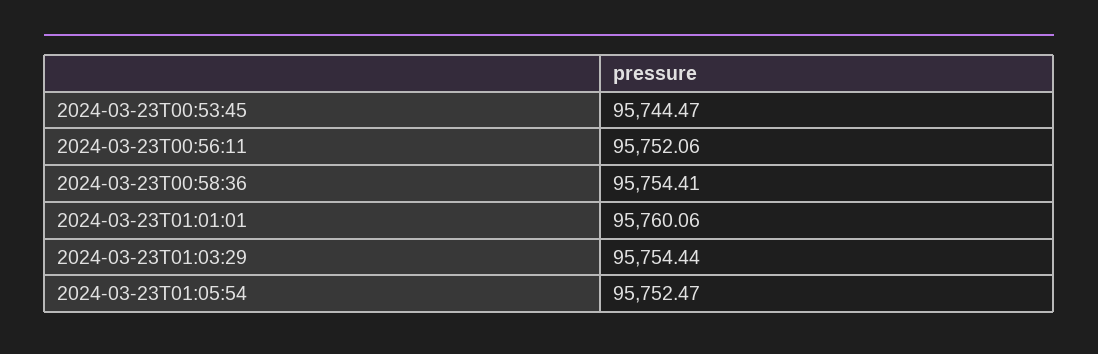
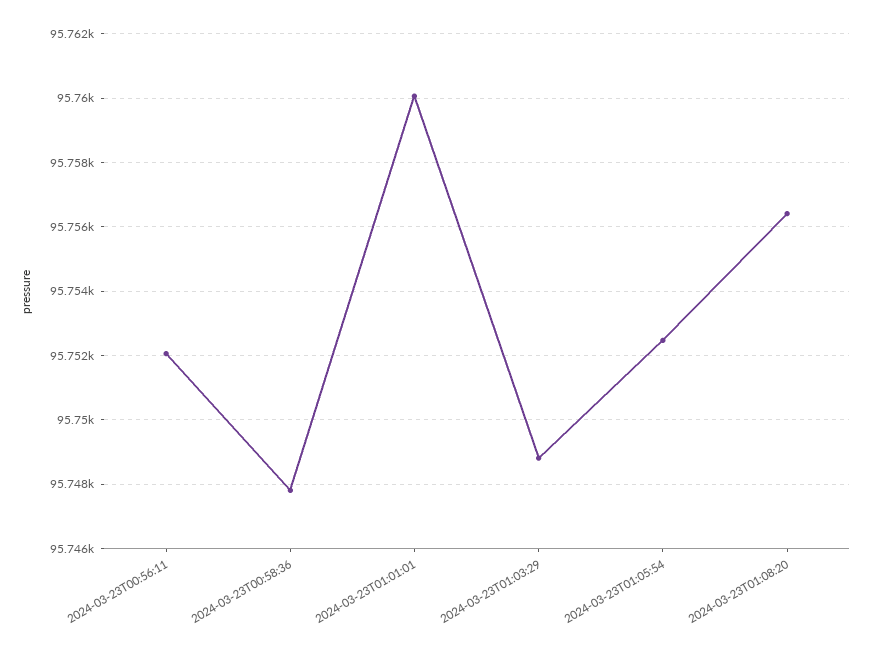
2024-03-23T00:53:45: 95744.47 -> none
2024-03-23T00:58:36: 95754.41 -> 95747.8
2024-03-23T01:03:29: 95754.44 -> 95748.8
2024-03-23T01:08:20: none -> 95756.4

